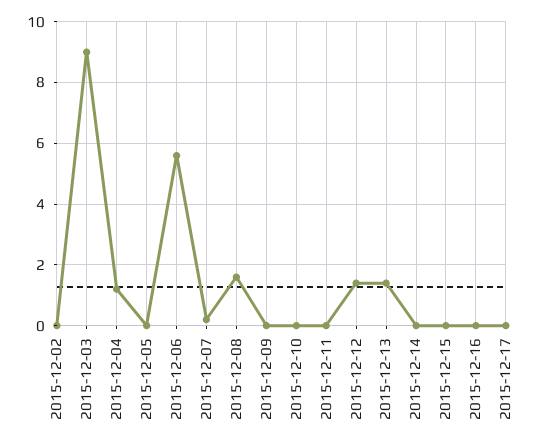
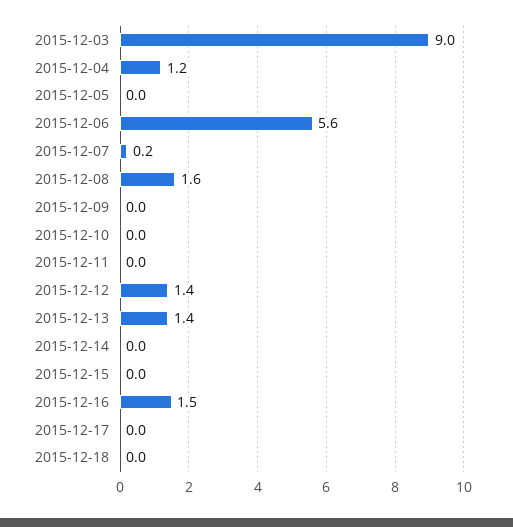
2015-12-02: 0 -> none
2015-12-16: 0 -> 1.5
2015-12-18: none -> 0

